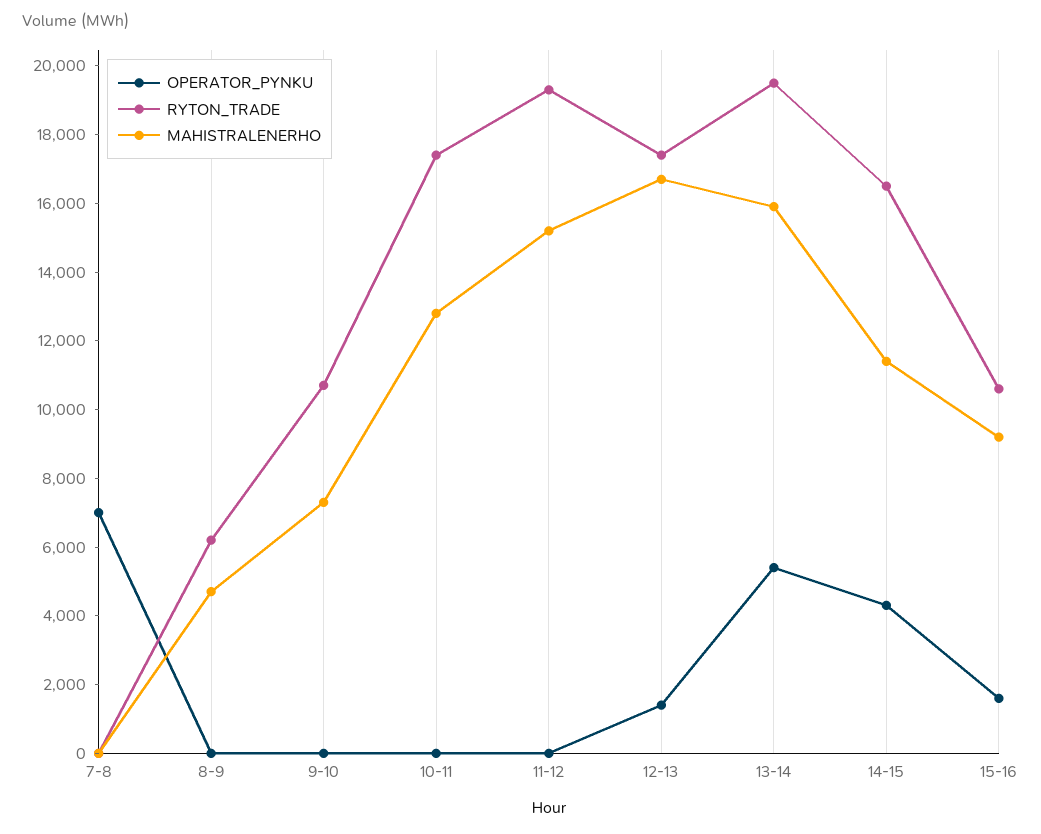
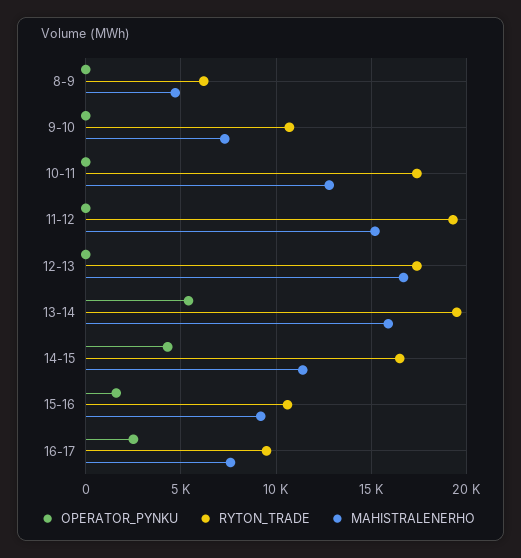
OPERATOR_PYNKU, 7-8: 7000 -> none
RYTON_TRADE, 7-8: 0 -> none
MAHISTRALENERHO, 7-8: 0 -> none
OPERATOR_PYNKU, 12-13: 1500 -> 0
OPERATOR_PYNKU, 16-17: none -> 2500
RYTON_TRADE, 16-17: none -> 9500
MAHISTRALENERHO, 16-17: none -> 7500

